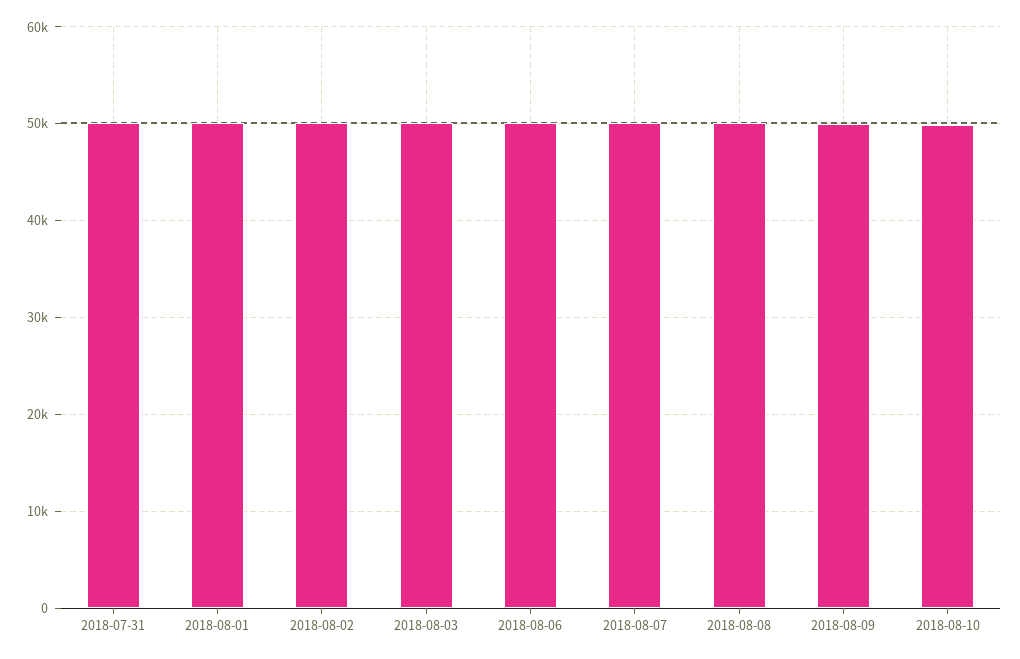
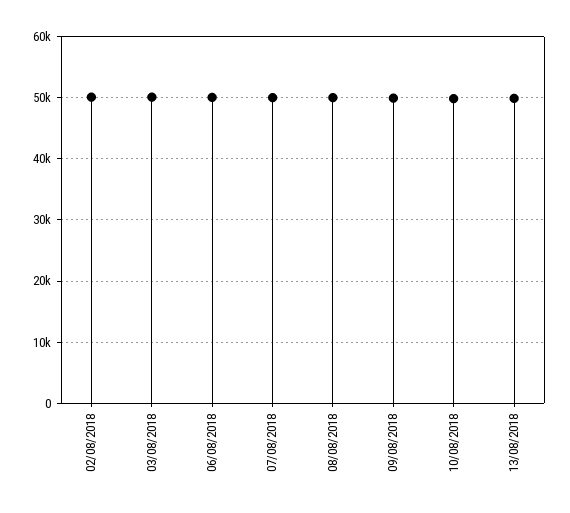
2018-07-31: 50000 -> none
2018-08-01: 50000 -> none
13/08/2018: none -> 50000

